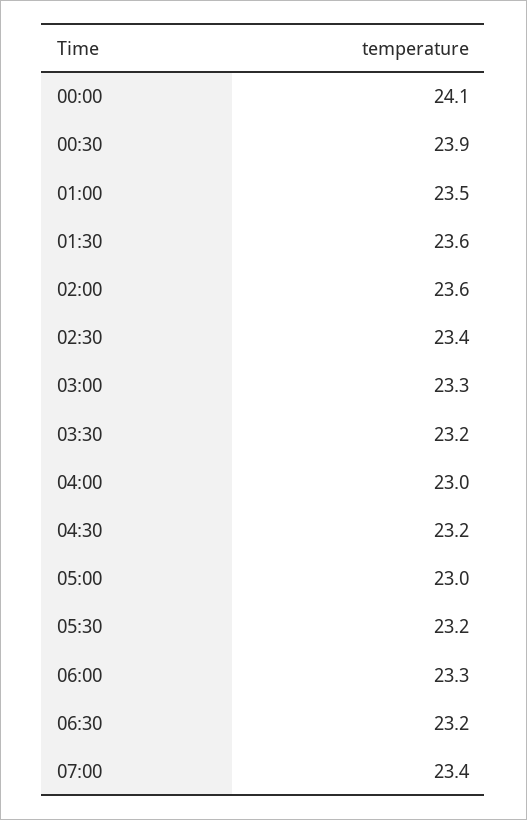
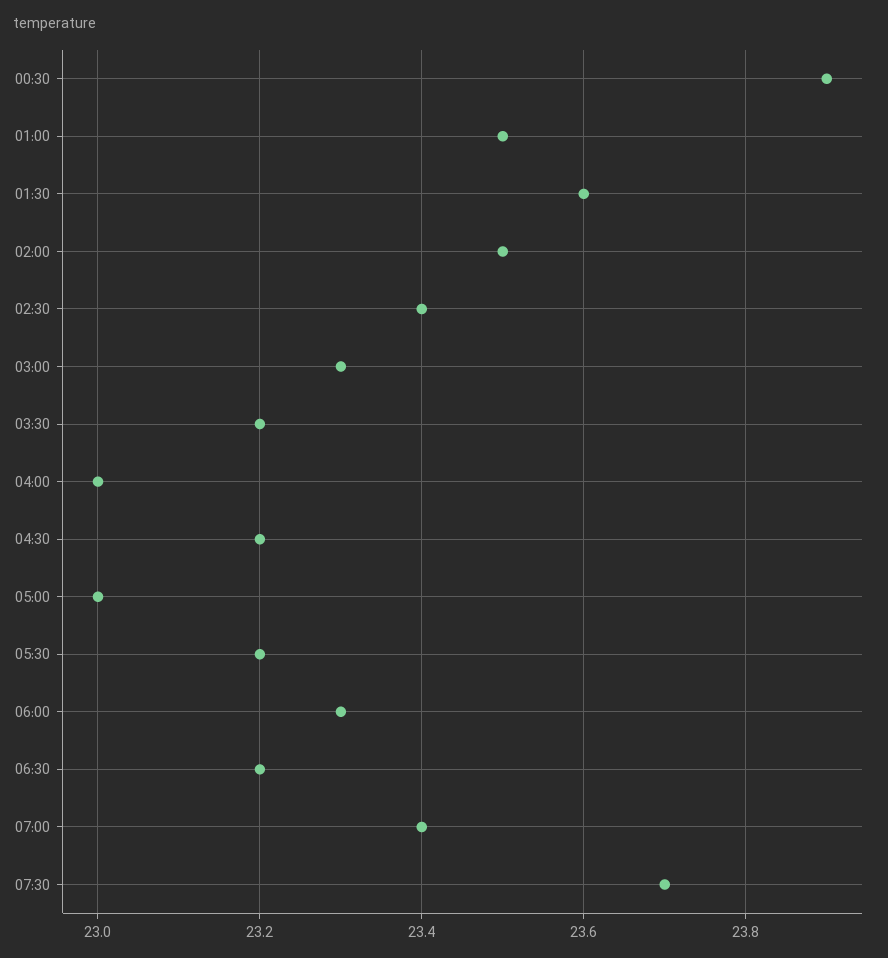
00:00: 24.1 -> none
02:00: 23.6 -> 23.5
07:30: none -> 23.7

